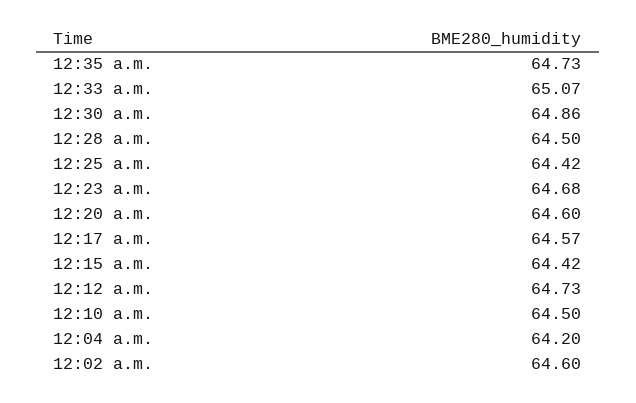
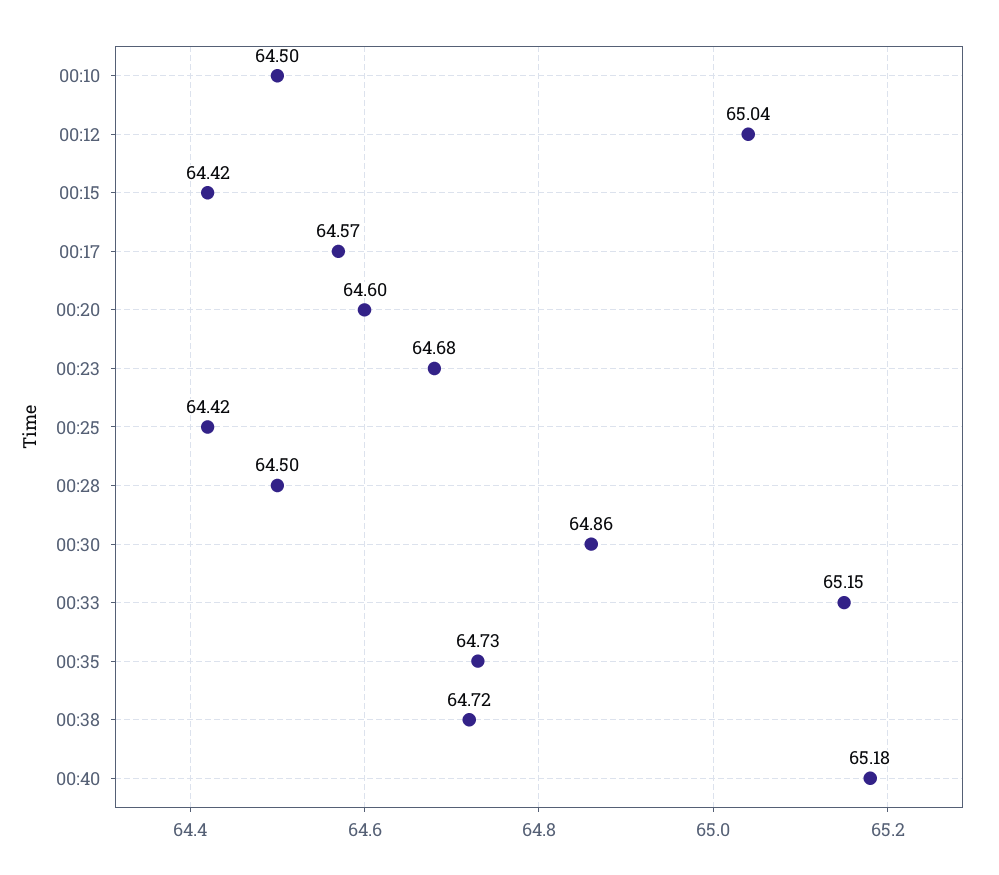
12:33 a.m.: 65.07 -> 65.15
12:12 a.m.: 64.73 -> 65.04
12:04 a.m.: 64.2 -> none
12:02 a.m.: 64.6 -> none
00:38: none -> 64.72
00:40: none -> 65.18

